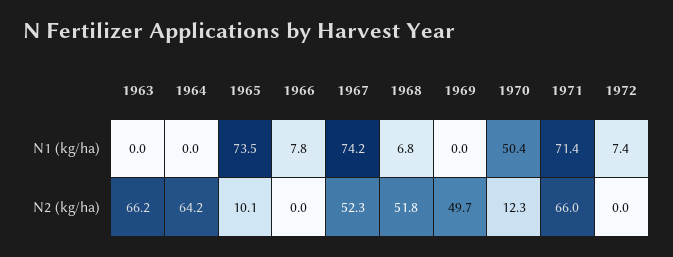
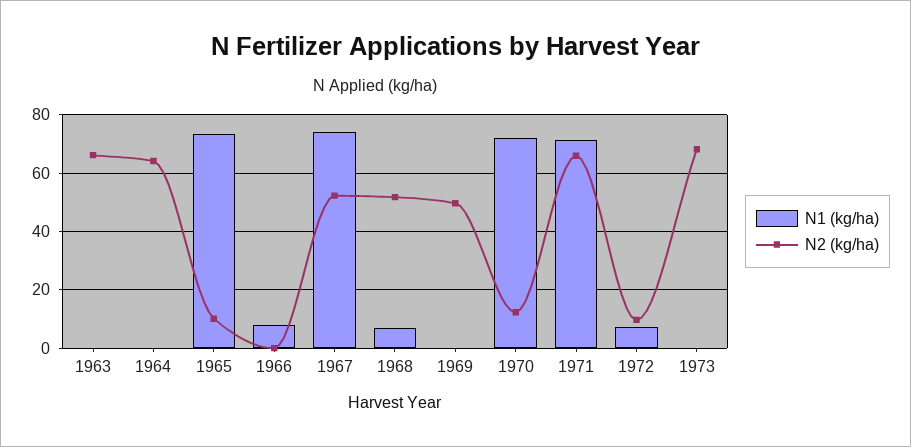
N1 (kg/ha), 1970: 50.4 -> 72.5
N2 (kg/ha), 1972: 0 -> 10
N1 (kg/ha), 1973: none -> 0
N2 (kg/ha), 1973: none -> 67.5

